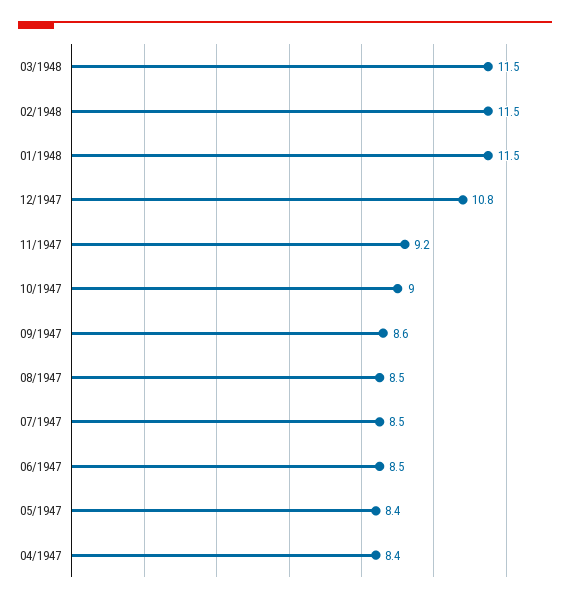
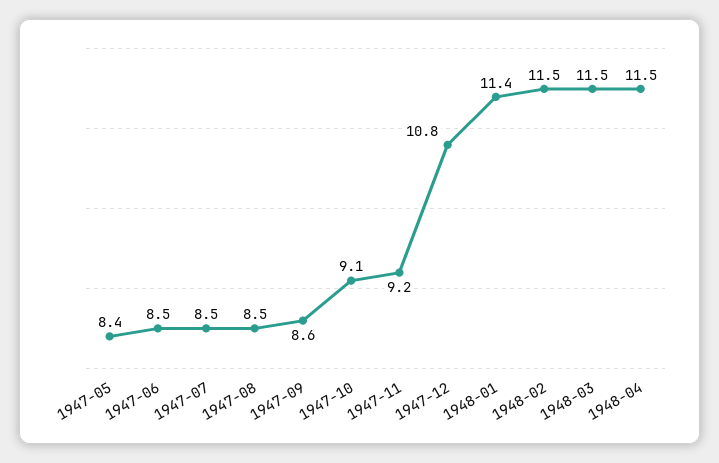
01/1948: 11.5 -> 11.4
10/1947: 9 -> 9.1
04/1947: 8.4 -> none
1948-04: none -> 11.5

